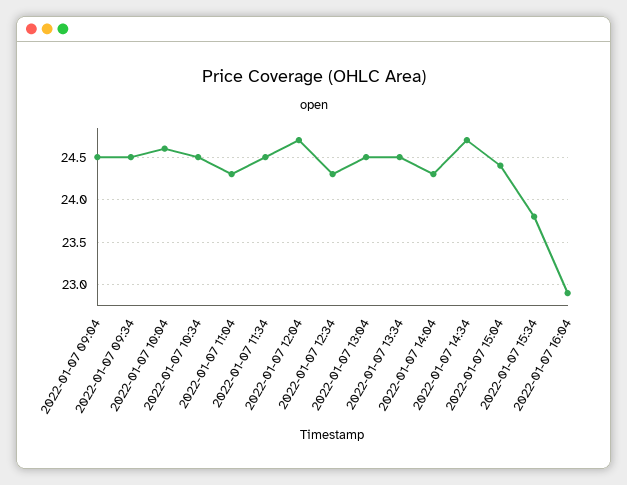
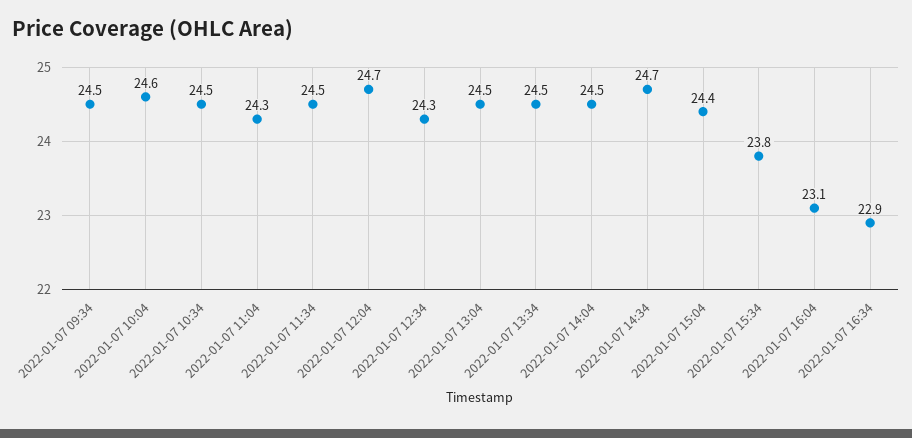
2022-01-07 09:04: 24.5 -> none
2022-01-07 14:04: 24.3 -> 24.5
2022-01-07 16:04: 22.9 -> 23.1
2022-01-07 16:34: none -> 22.9

